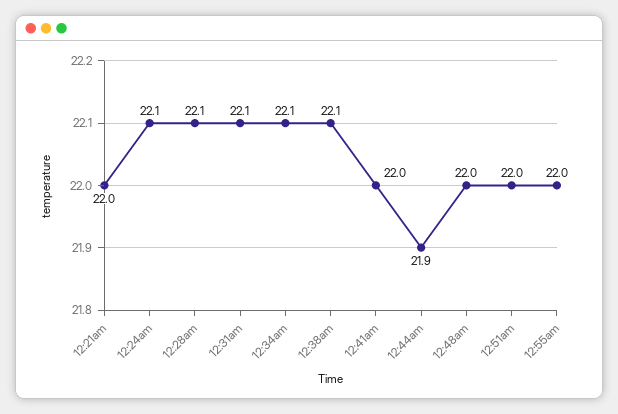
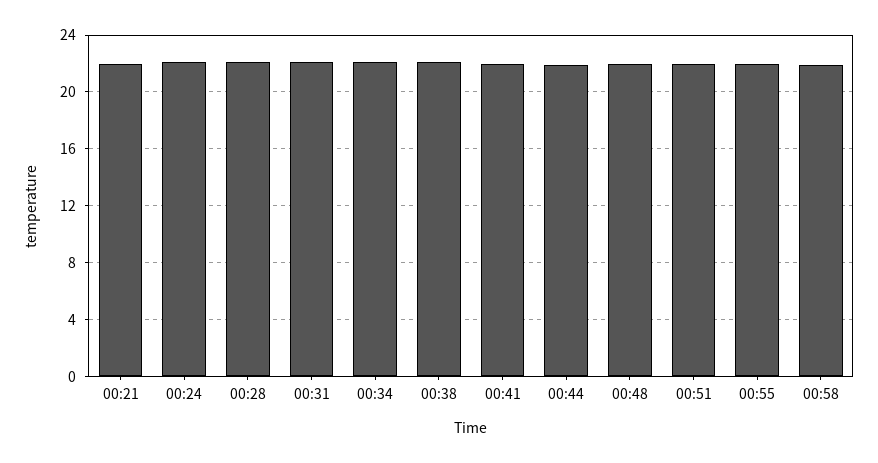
00:58: none -> 22

